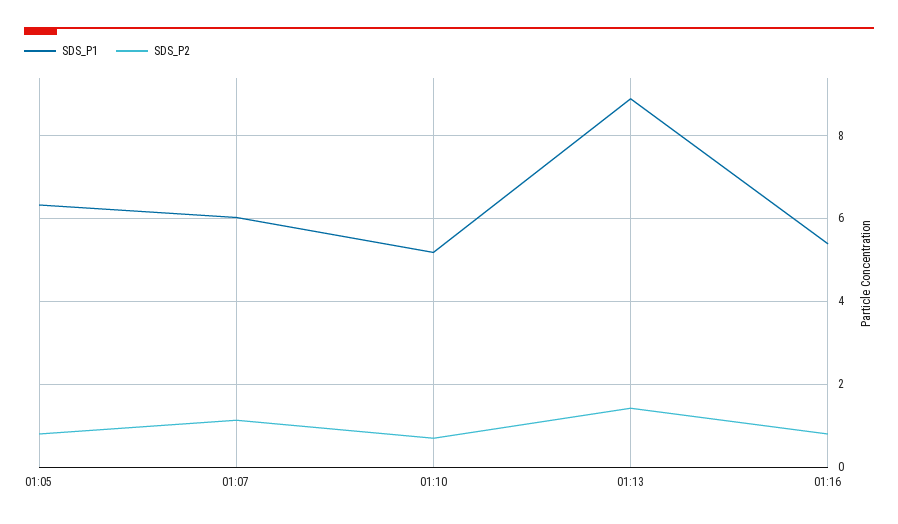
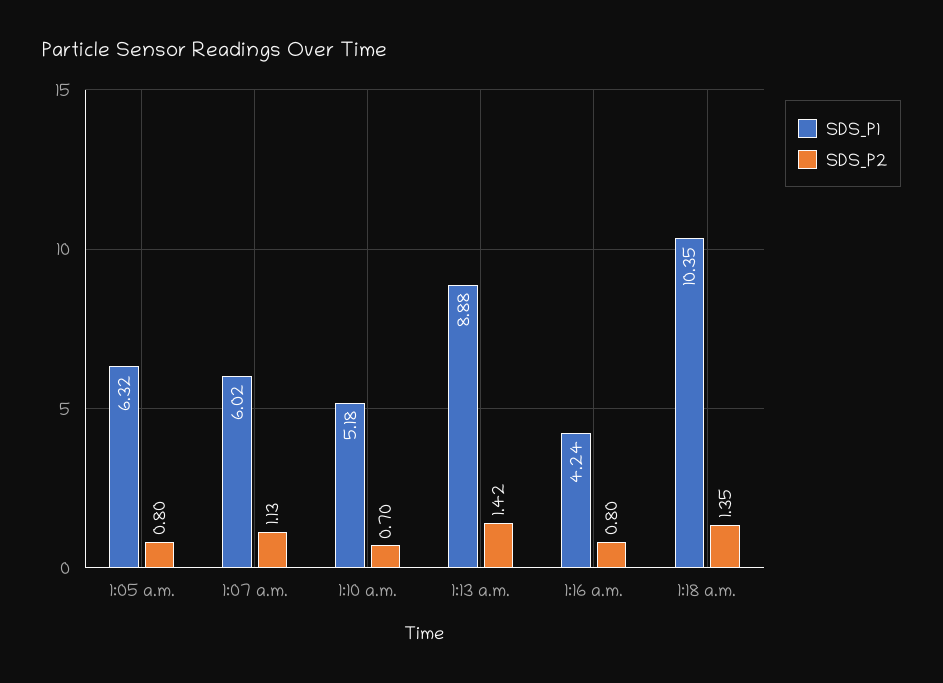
SDS_P1, 01:16: 5.4 -> 4.24
SDS_P1, 1:18 a.m.: none -> 10.35
SDS_P2, 1:18 a.m.: none -> 1.35

